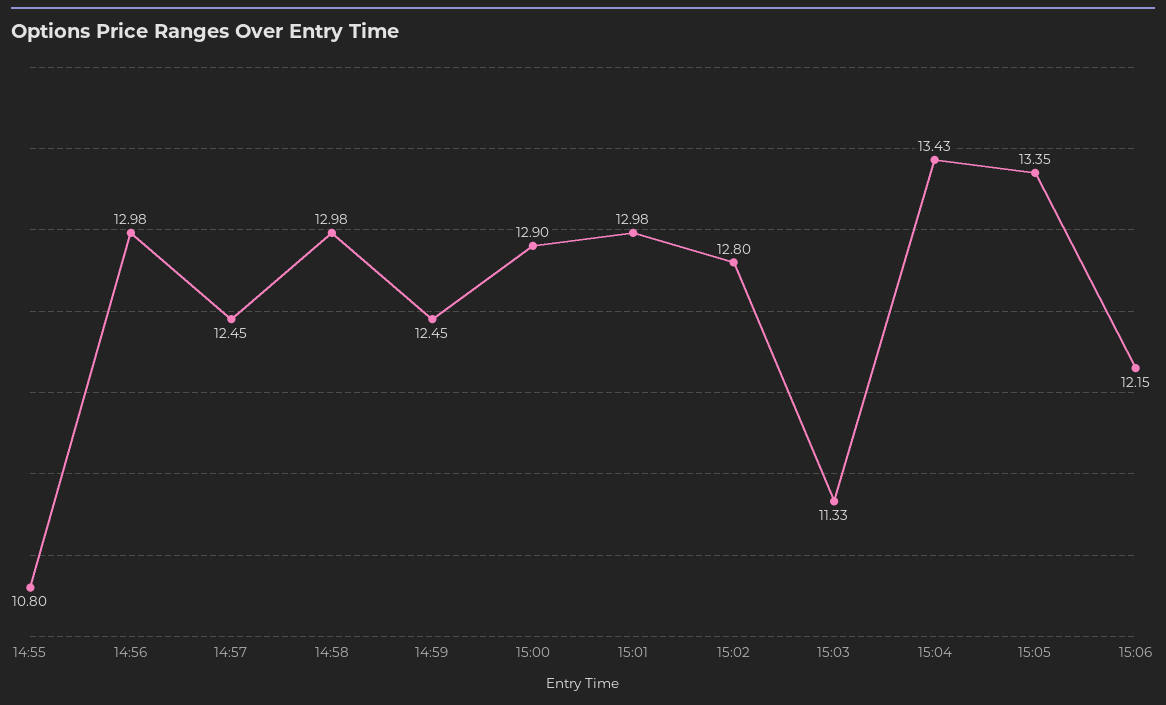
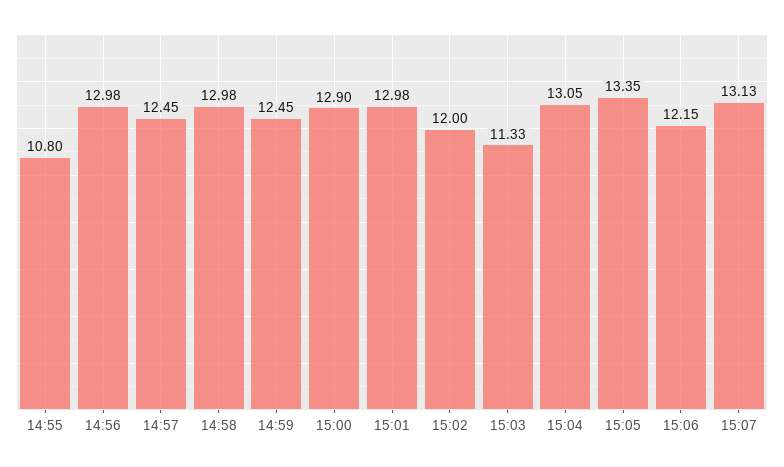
15:02: 12.8 -> 12
15:04: 13.43 -> 13.05
15:07: none -> 13.13

